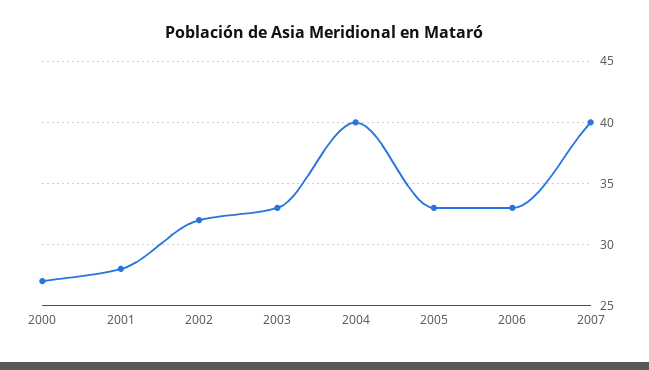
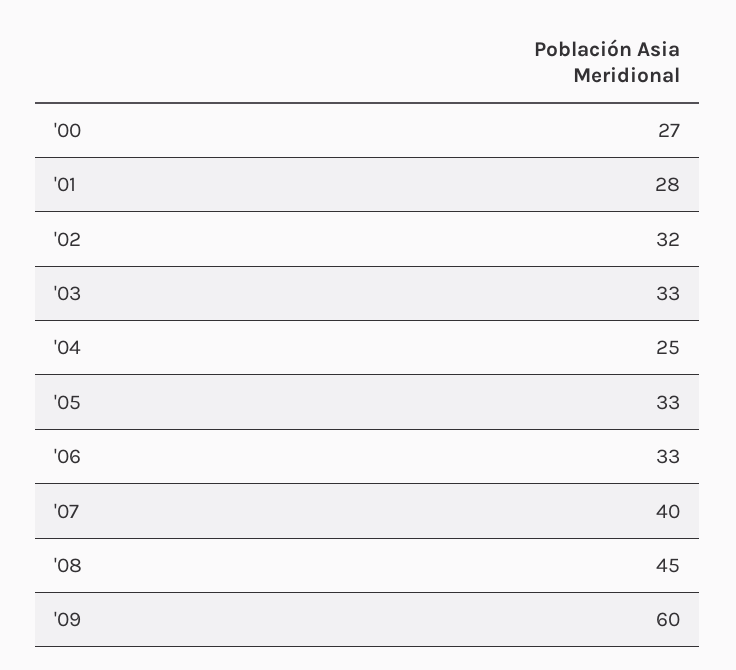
2004: 40 -> 25
'08: none -> 45
'09: none -> 60

